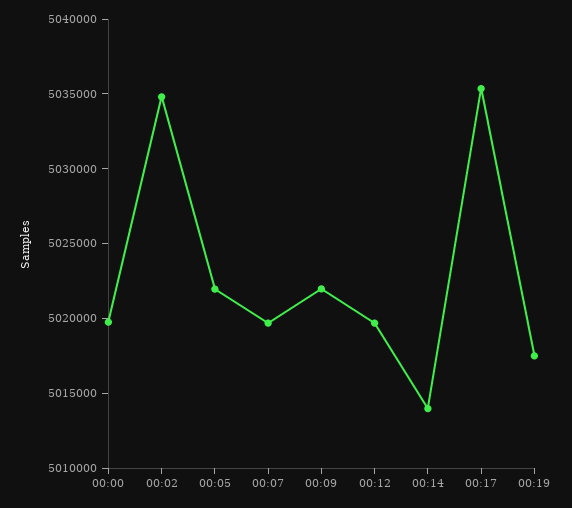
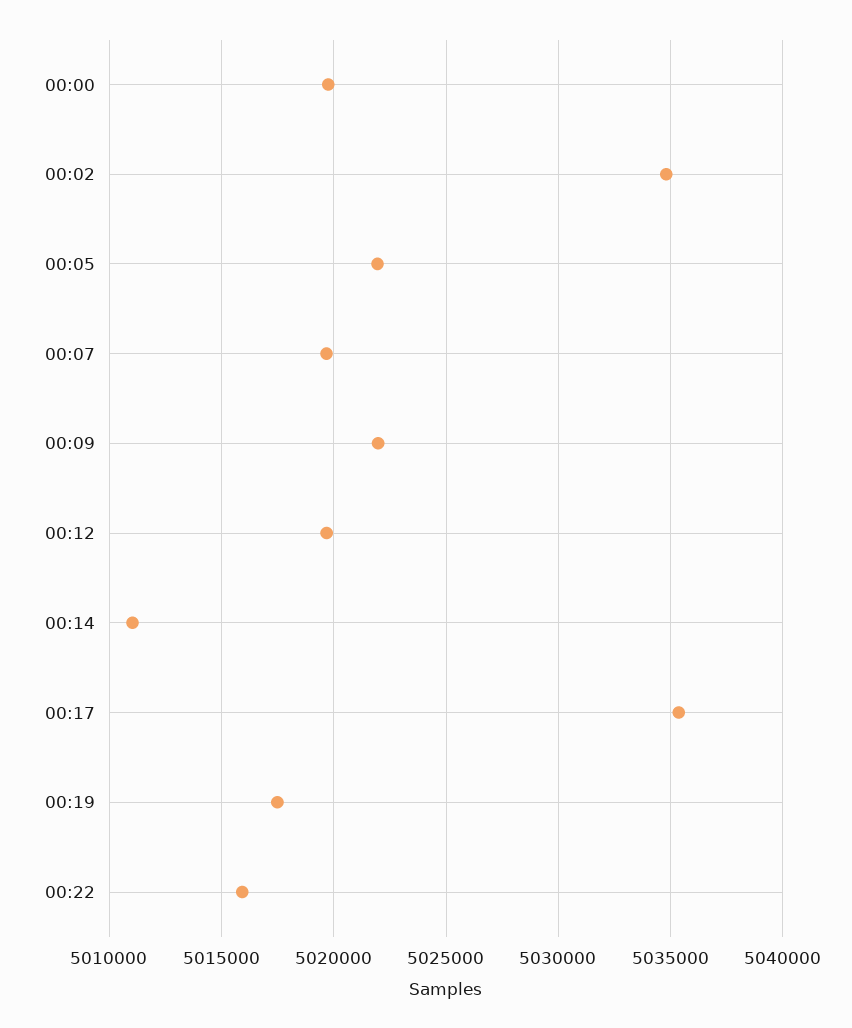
00:14: 5014000 -> 5011000
00:22: none -> 5016000

